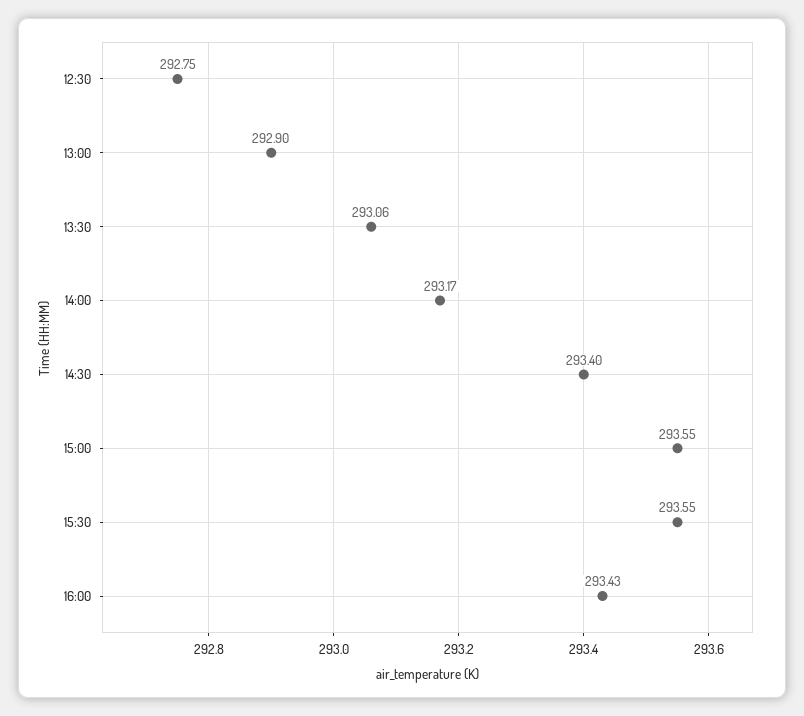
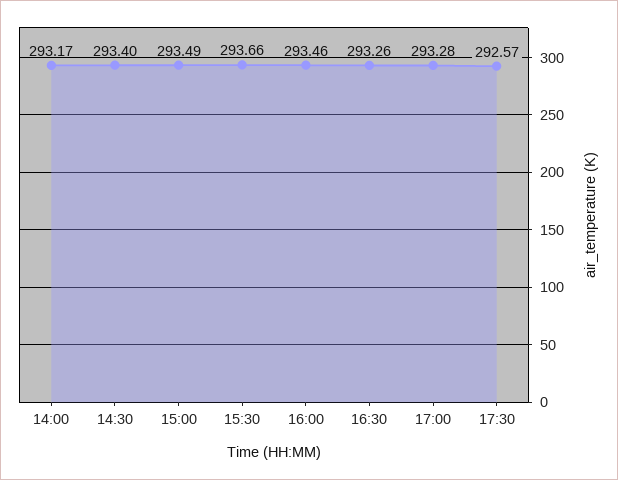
12:30: 292.75 -> none
13:00: 292.9 -> none
13:30: 293.06 -> none
15:00: 293.55 -> 293.49
15:30: 293.55 -> 293.66
16:00: 293.43 -> 293.46
16:30: none -> 293.26
17:00: none -> 293.28
17:30: none -> 292.57

